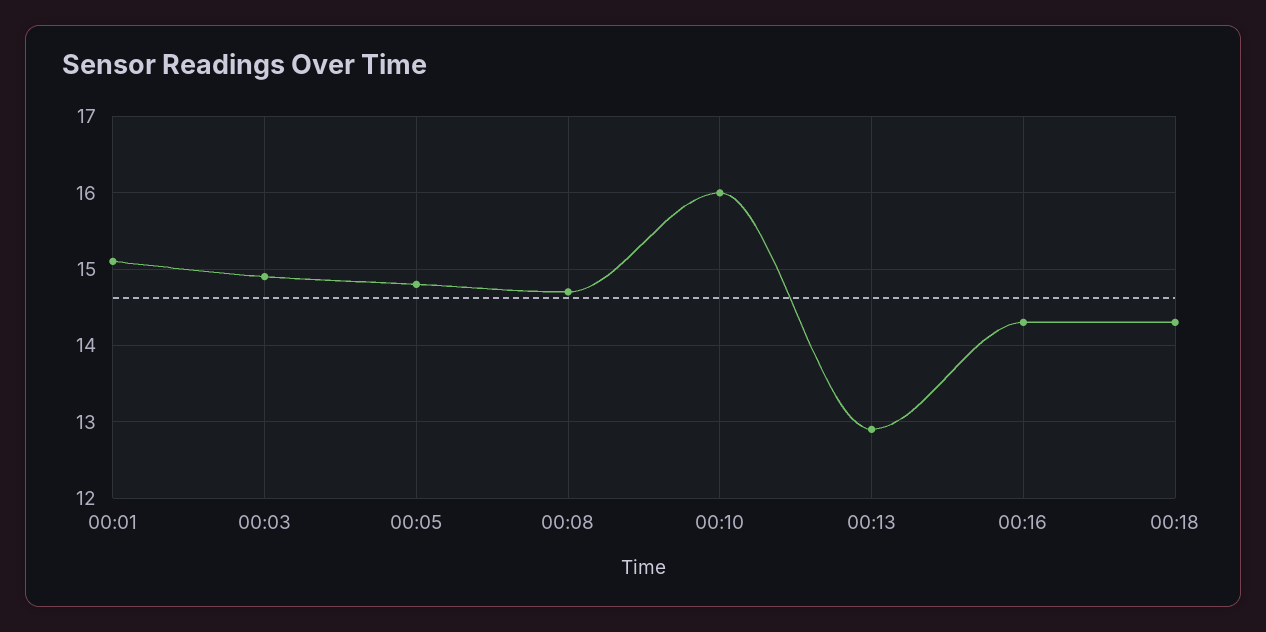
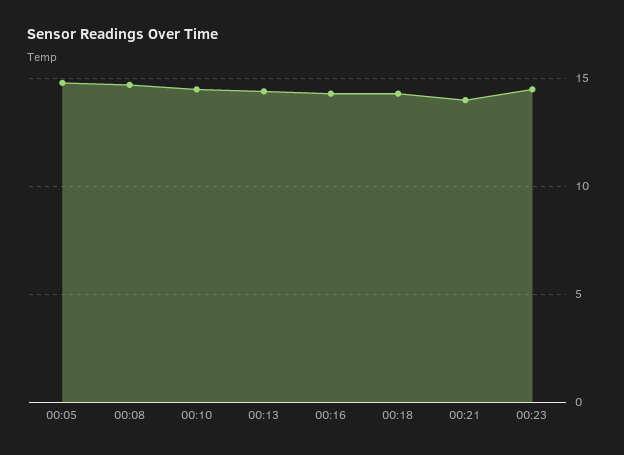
00:01: 15.1 -> none
00:03: 14.9 -> none
00:10: 16 -> 14.5
00:13: 12.9 -> 14.5
00:21: none -> 14
00:23: none -> 14.5

